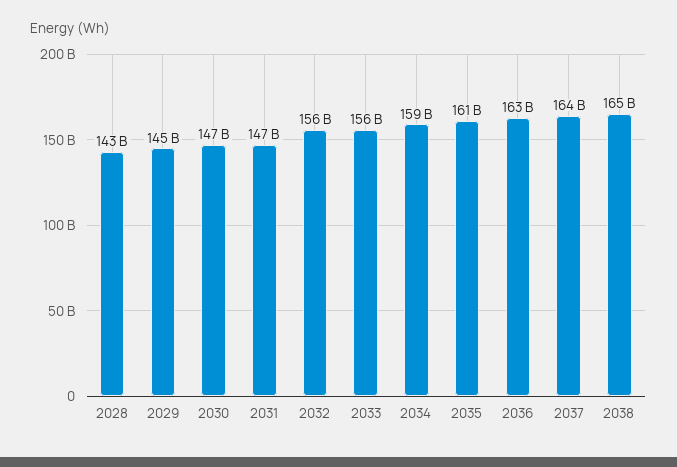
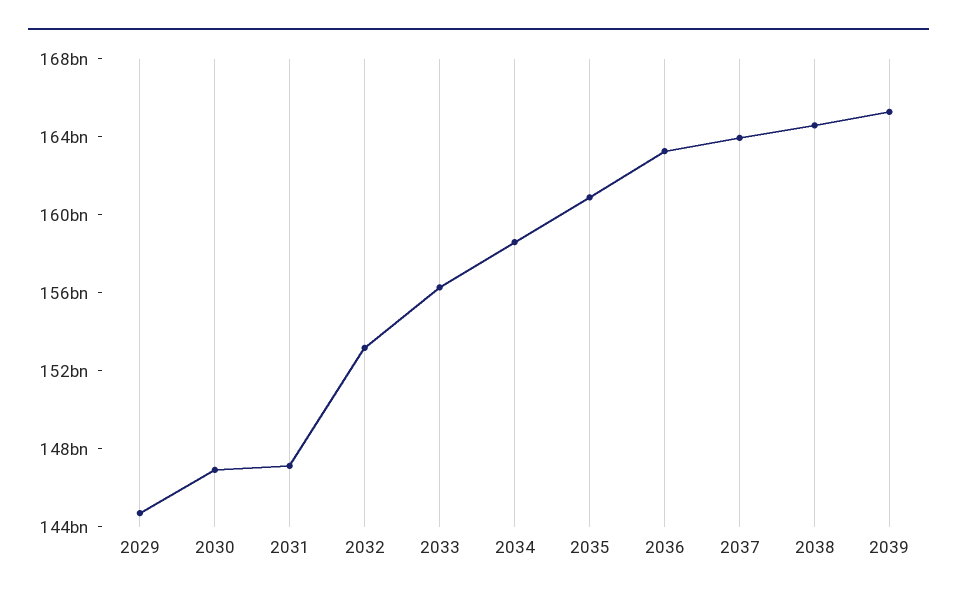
2028: 143000000000 -> none
2032: 156000000000 -> 153000000000
2039: none -> 165000000000

